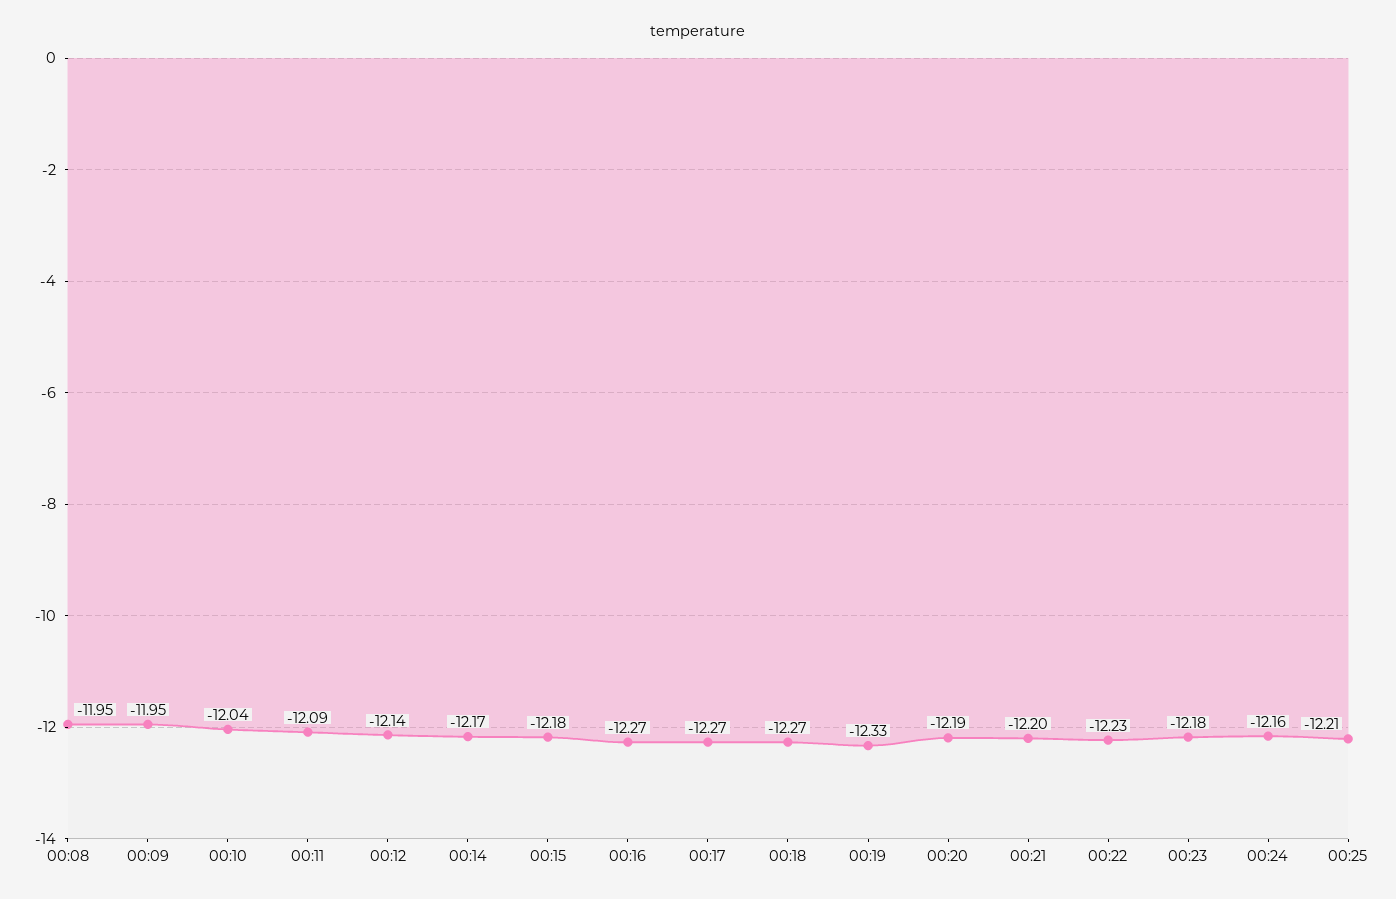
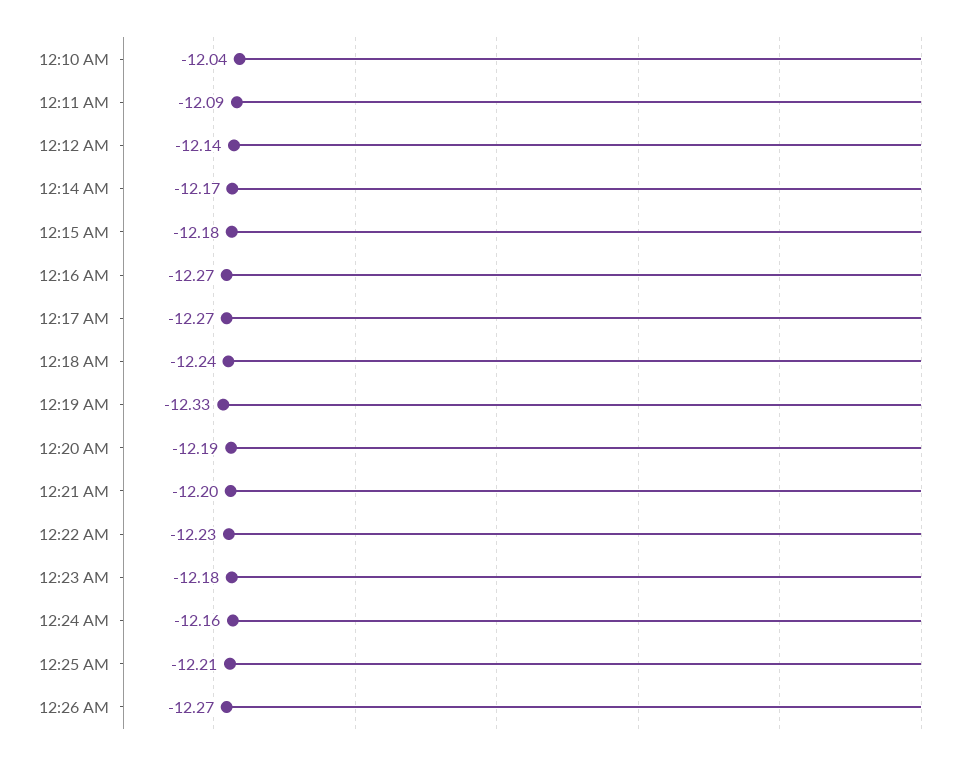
00:08: -11.95 -> none
00:09: -11.95 -> none
00:18: -12.27 -> -12.24
12:26 AM: none -> -12.27

